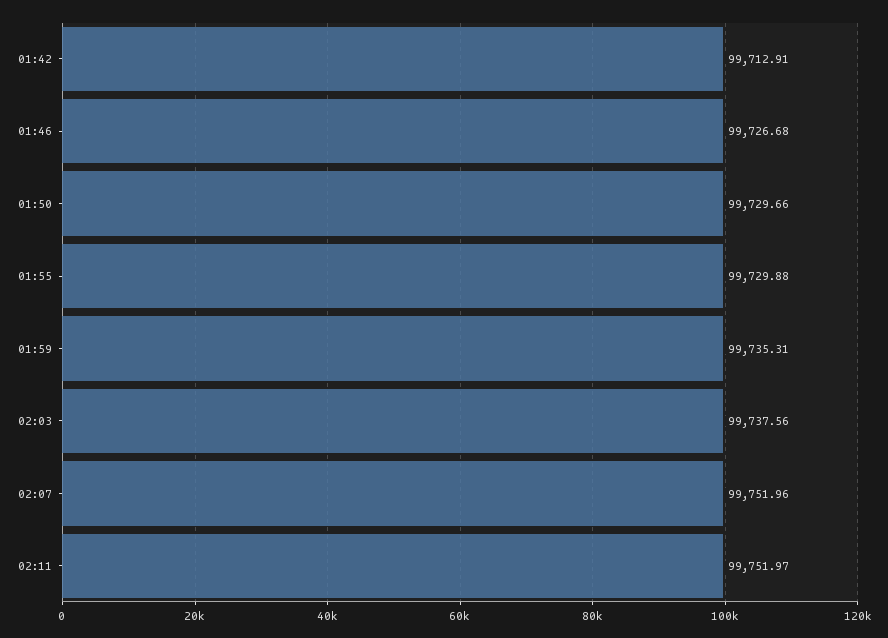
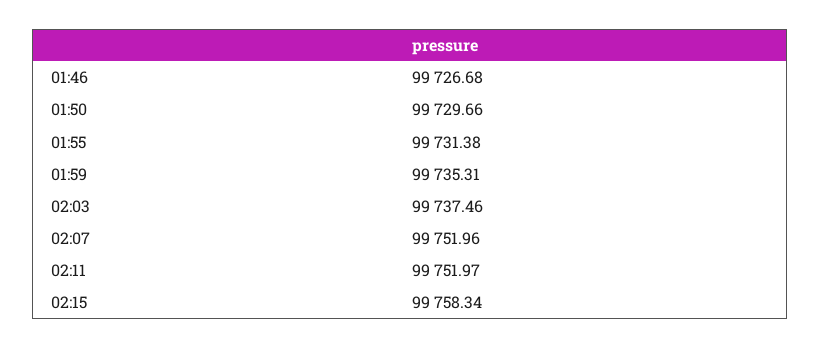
01:42: 99712.91 -> none
01:55: 99729.88 -> 99731.38
02:03: 99737.56 -> 99737.46
02:15: none -> 99758.34

